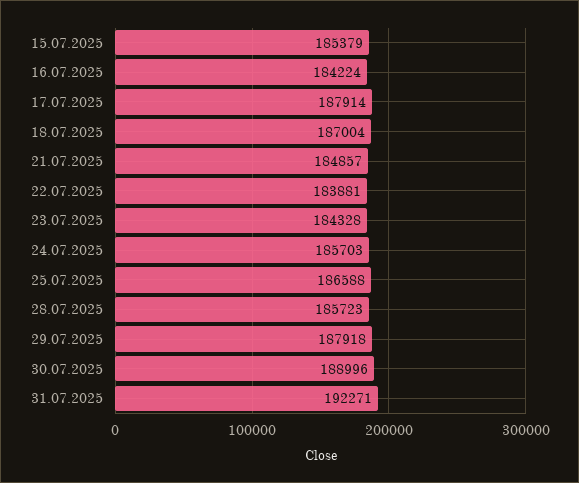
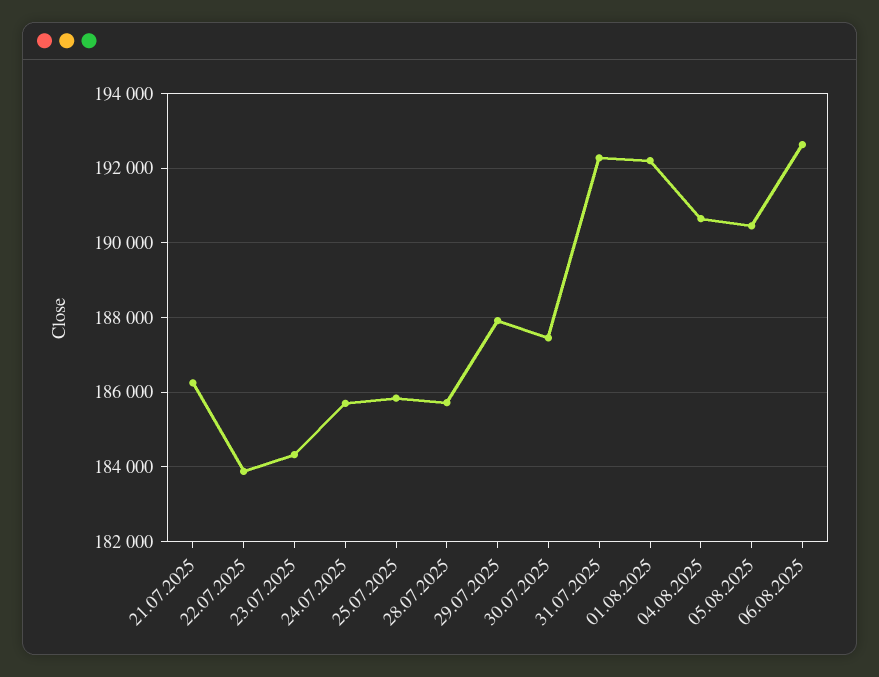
15.07.2025: 185379 -> none
16.07.2025: 184224 -> none
17.07.2025: 187914 -> none
18.07.2025: 187004 -> none
21.07.2025: 184857 -> 186200
25.07.2025: 186588 -> 185800
30.07.2025: 188996 -> 187400
01.08.2025: none -> 192200
04.08.2025: none -> 190600
05.08.2025: none -> 190400
06.08.2025: none -> 192600

